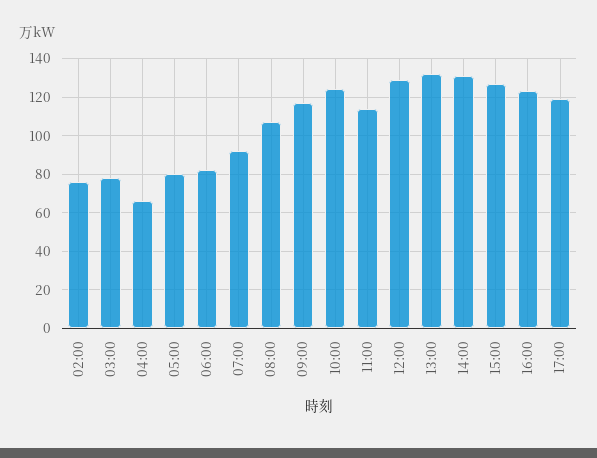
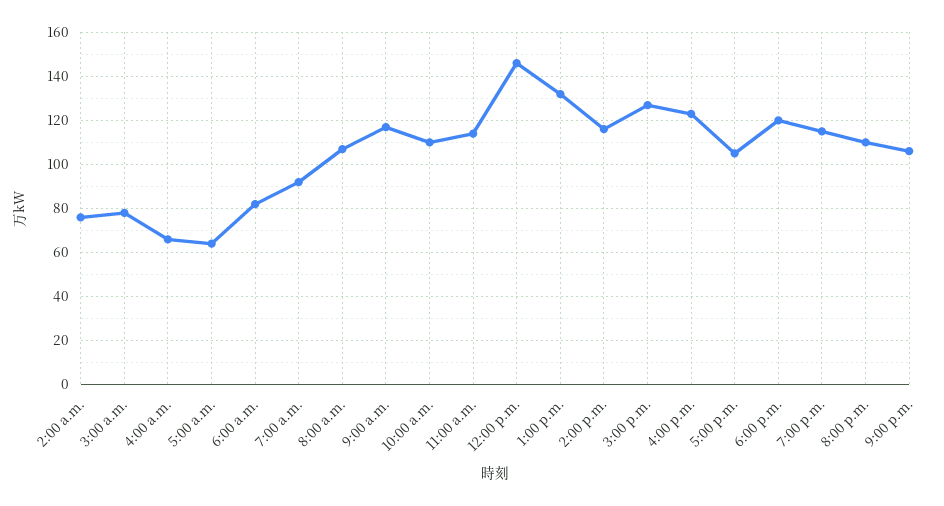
05:00: 80 -> 65
10:00: 125 -> 110
12:00: 130 -> 145
14:00: 130 -> 115
17:00: 120 -> 105
6:00 p.m.: none -> 120
7:00 p.m.: none -> 115
8:00 p.m.: none -> 110
9:00 p.m.: none -> 105

